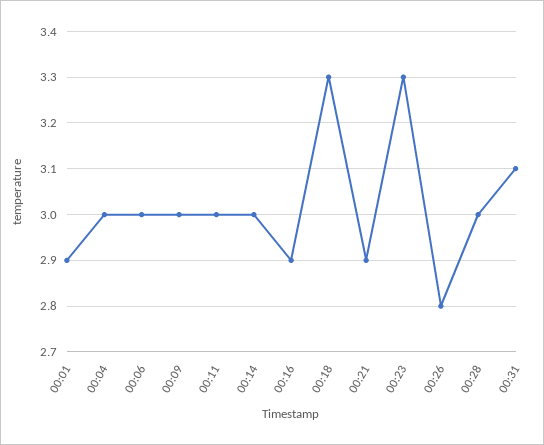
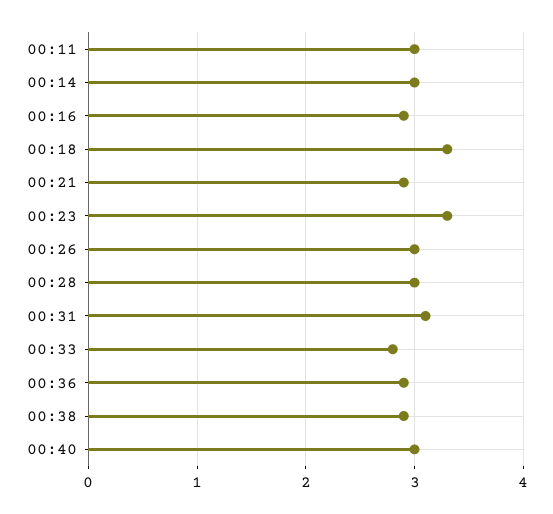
00:01: 2.9 -> none
00:04: 3 -> none
00:06: 3 -> none
00:09: 3 -> none
00:26: 2.8 -> 3
00:33: none -> 2.8
00:36: none -> 2.9
00:38: none -> 2.9
00:40: none -> 3

